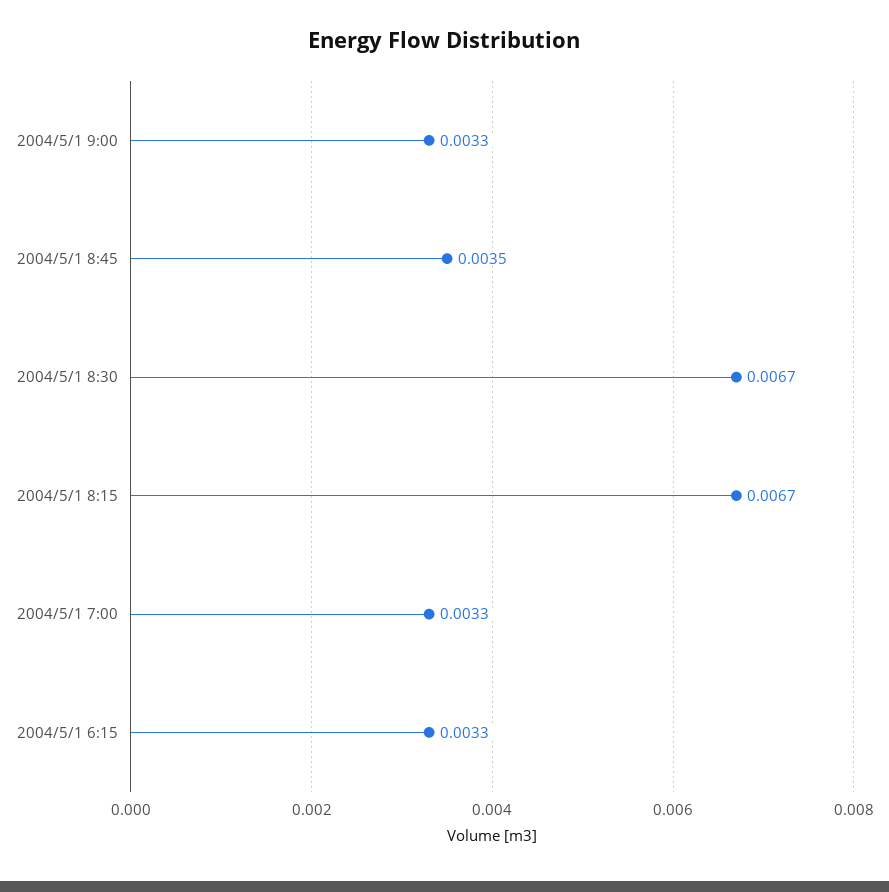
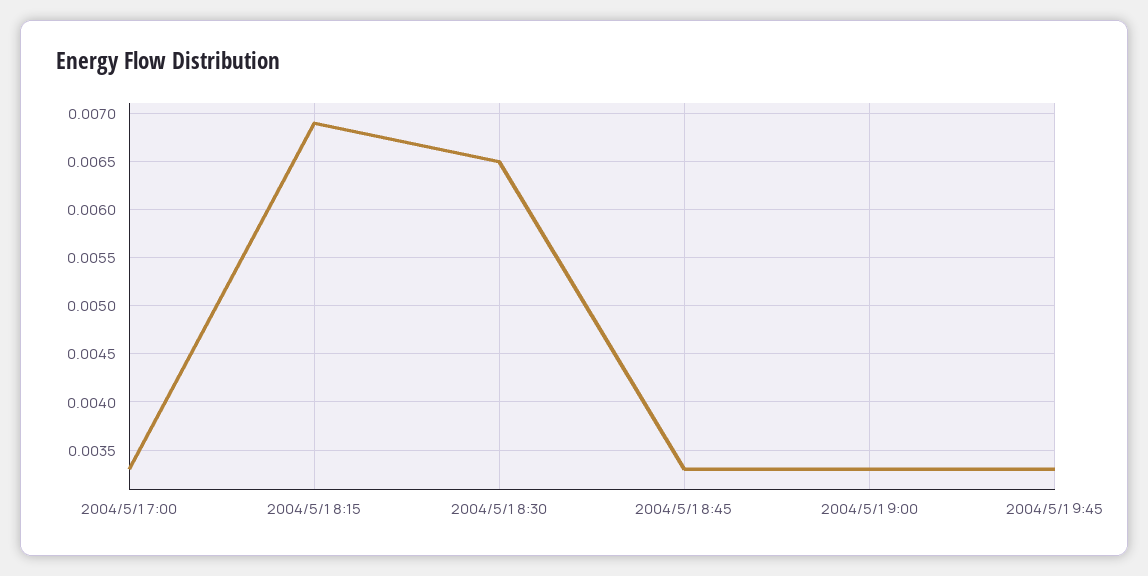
2004/5/1 8:45: 0.0035 -> 0.0033
2004/5/1 8:30: 0.0067 -> 0.0065
2004/5/1 8:15: 0.0067 -> 0.0069
2004/5/1 6:15: 0.0033 -> none
2004/5/1 9:45: none -> 0.0033

